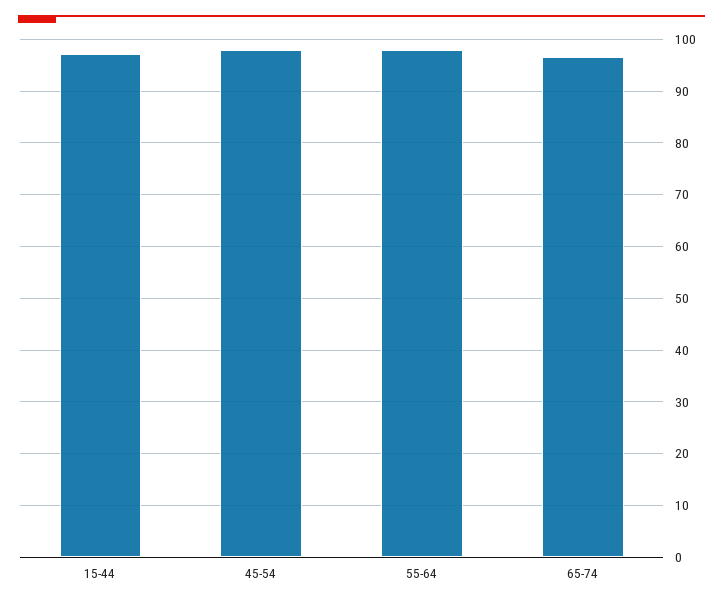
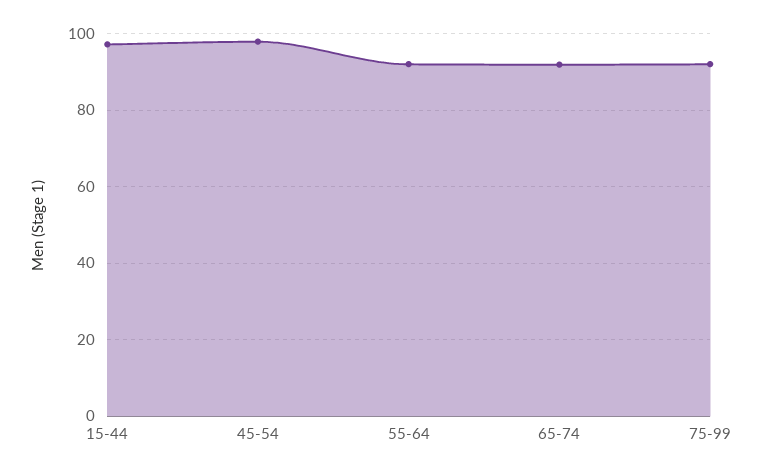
55-64: 98 -> 92
65-74: 96 -> 92
75-99: none -> 92

